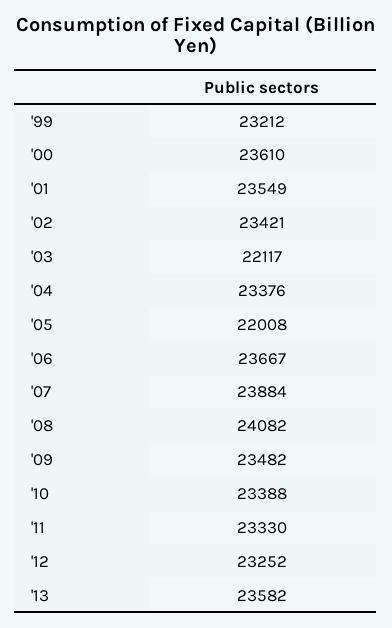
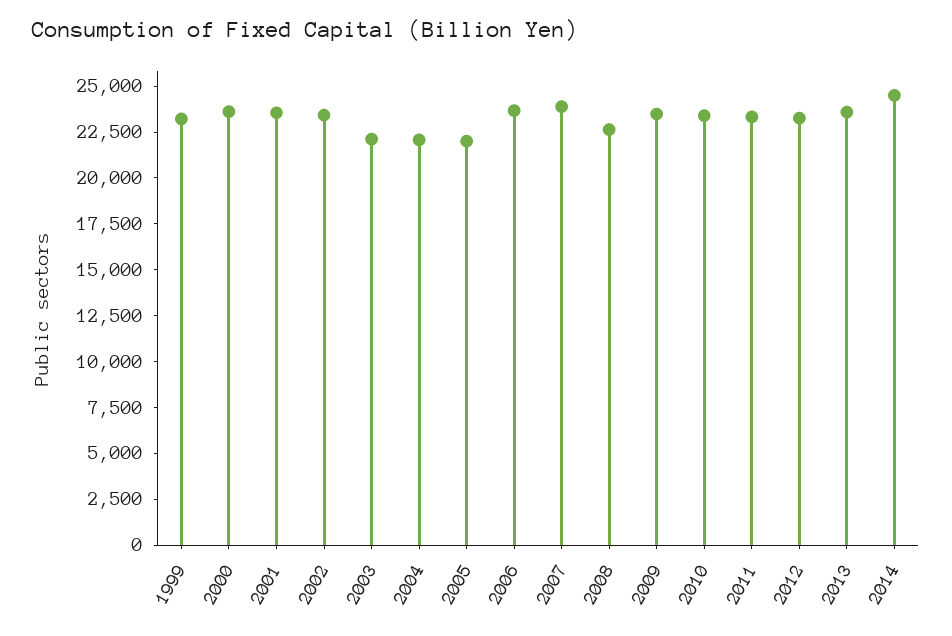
'04: 23376 -> 22000
'08: 24082 -> 22500
2014: none -> 24500

